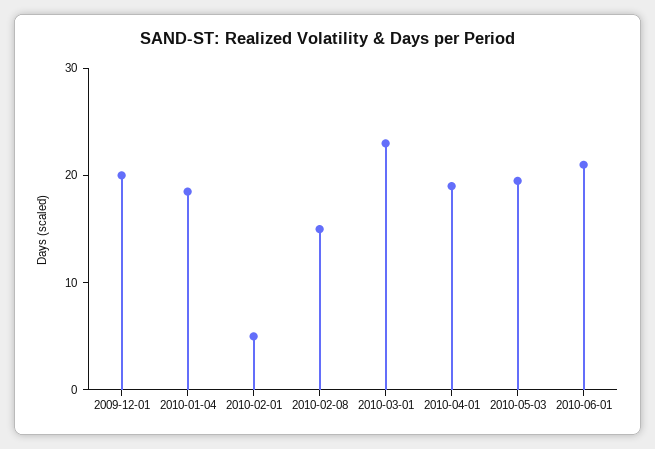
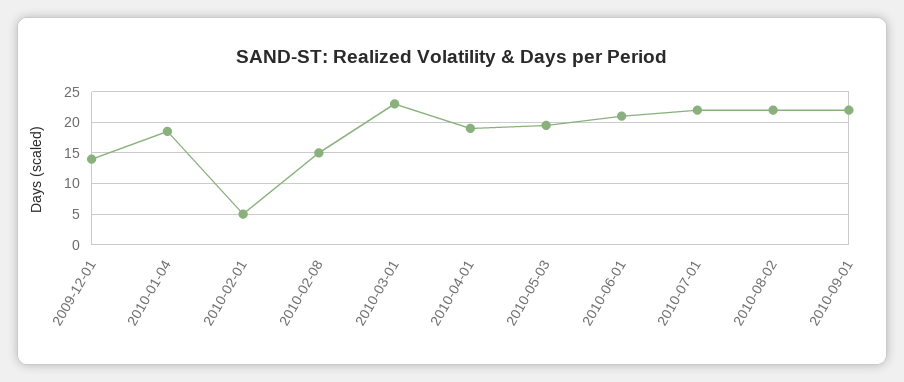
2009-12-01: 20 -> 14
2010-07-01: none -> 22
2010-08-02: none -> 22
2010-09-01: none -> 22

